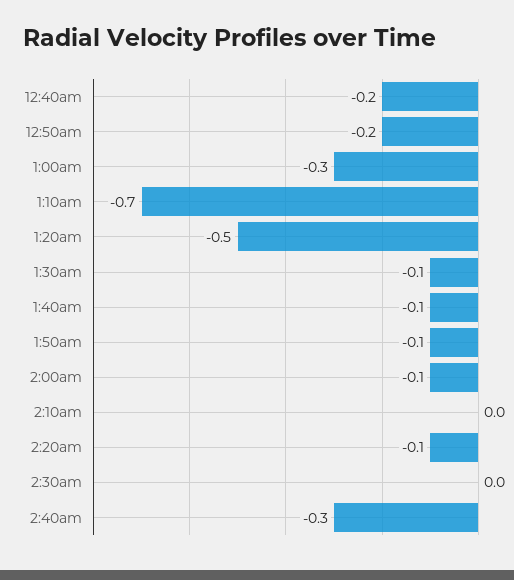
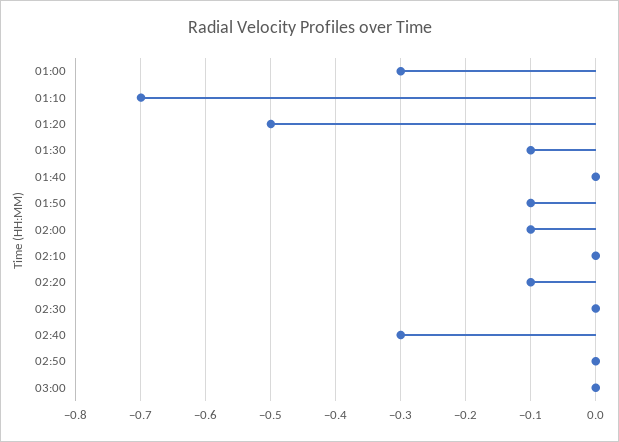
12:40am: -0.2 -> none
12:50am: -0.2 -> none
1:40am: -0.1 -> 0
02:50: none -> 0
03:00: none -> 0

